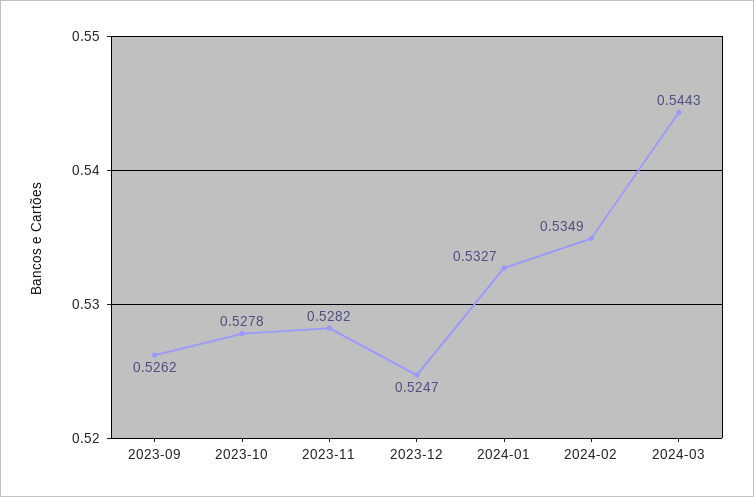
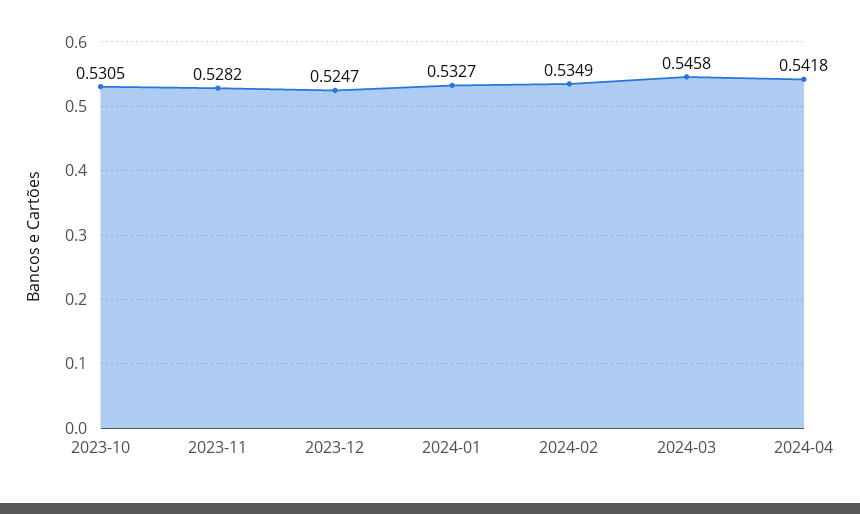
2023-09: 0.5262 -> none
2023-10: 0.5278 -> 0.5305
2024-03: 0.5443 -> 0.5458
2024-04: none -> 0.5418

